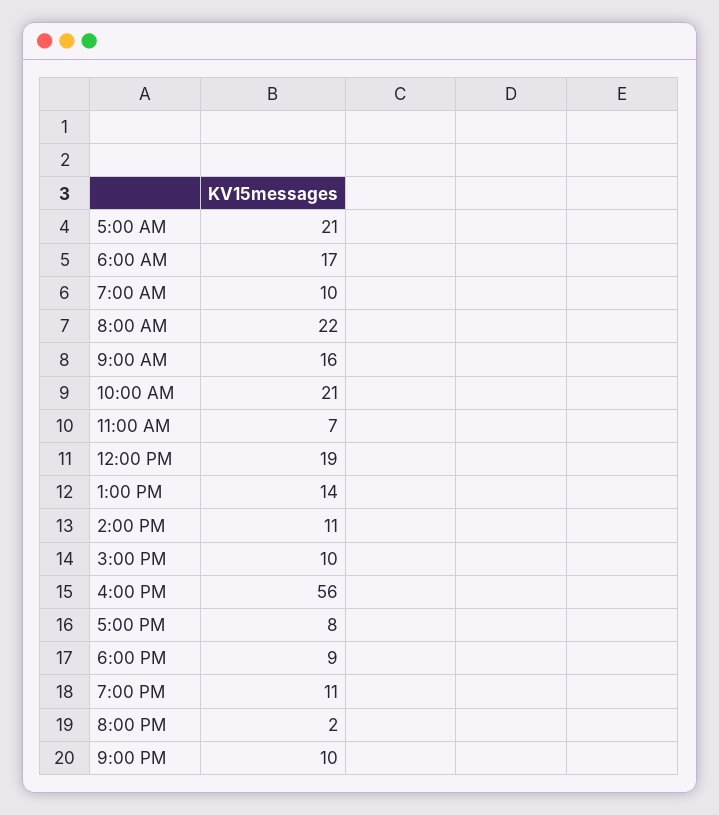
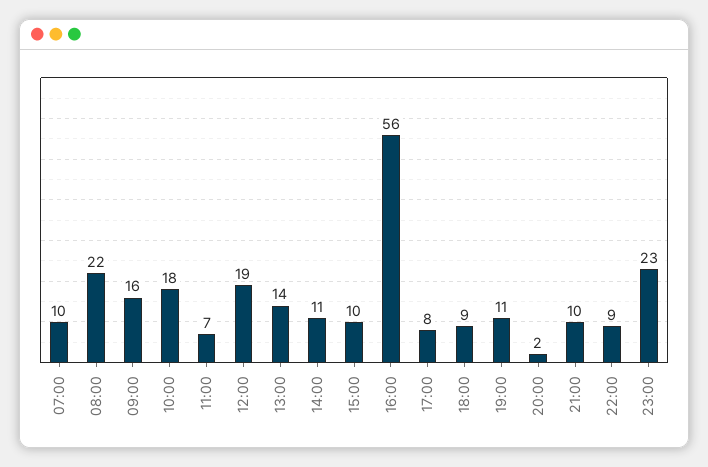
5:00 AM: 21 -> none
6:00 AM: 17 -> none
10:00 AM: 21 -> 18
22:00: none -> 9
23:00: none -> 23

